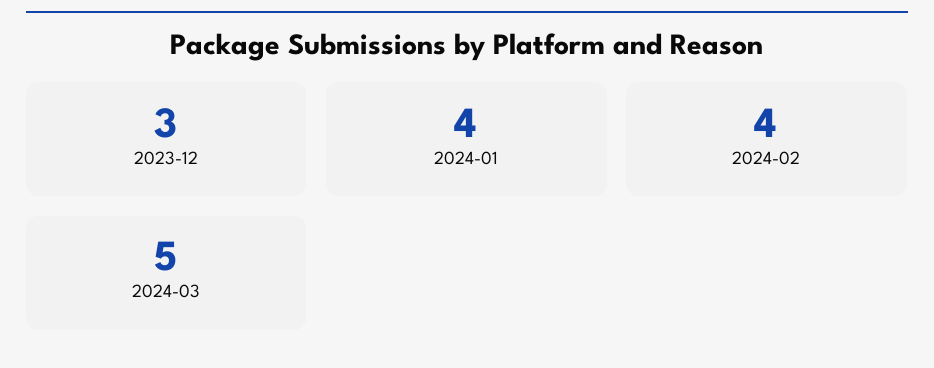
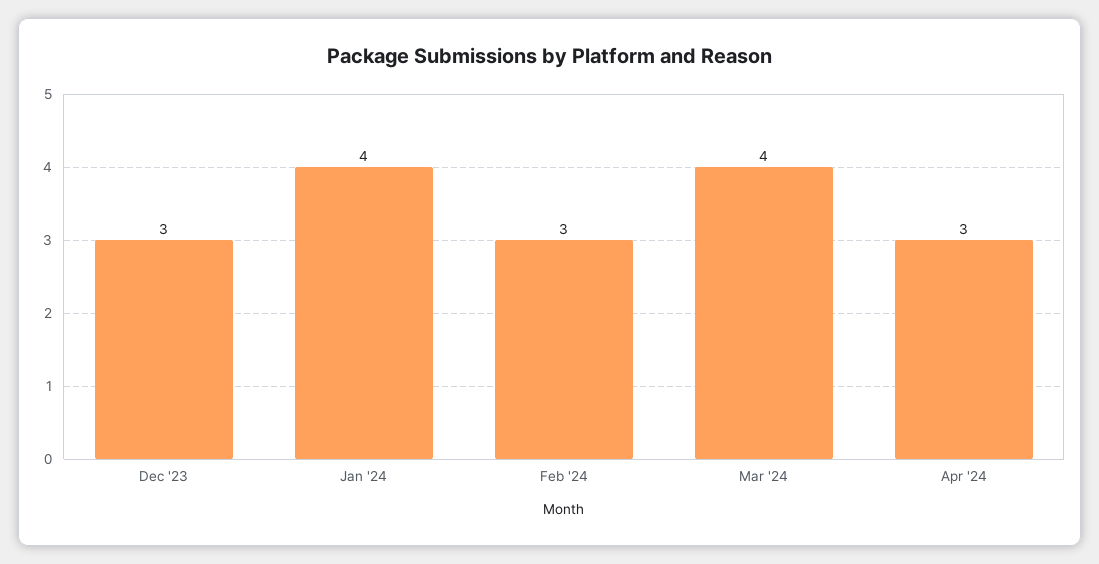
2024-02: 4 -> 3
2024-03: 5 -> 4
Apr '24: none -> 3

